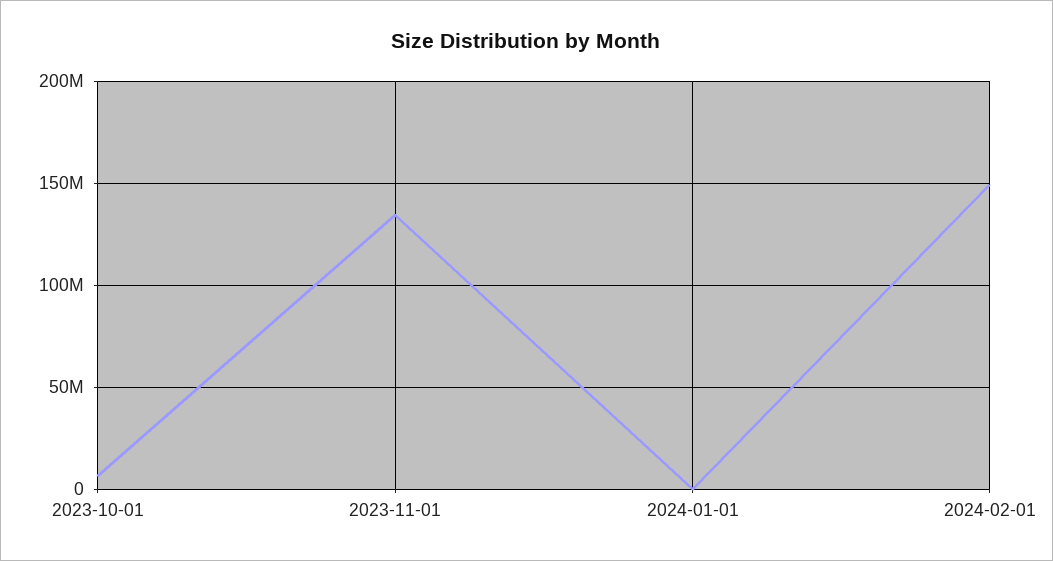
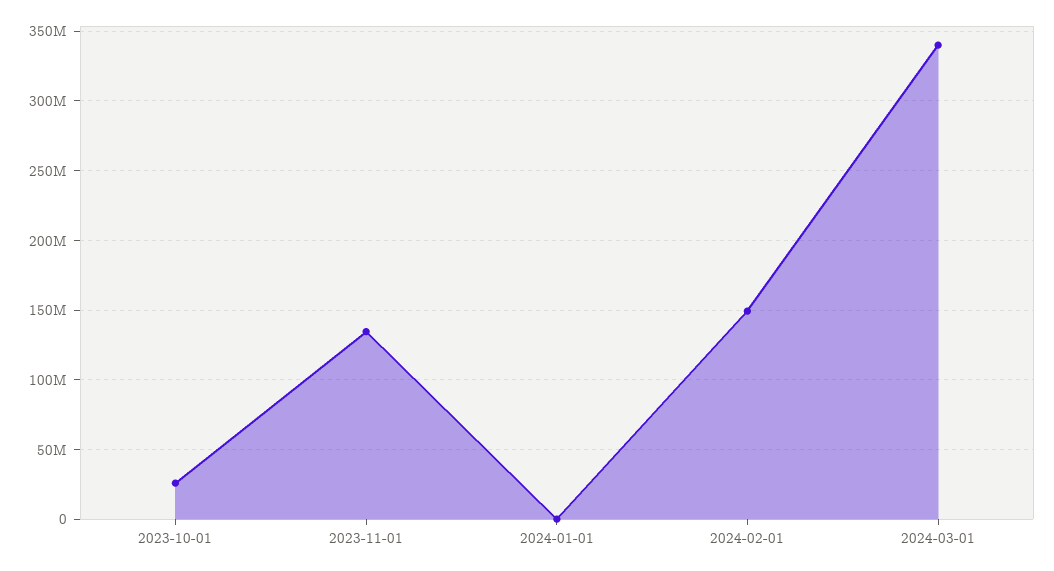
2023-10-01: 5000000 -> 25000000
2024-03-01: none -> 340000000

